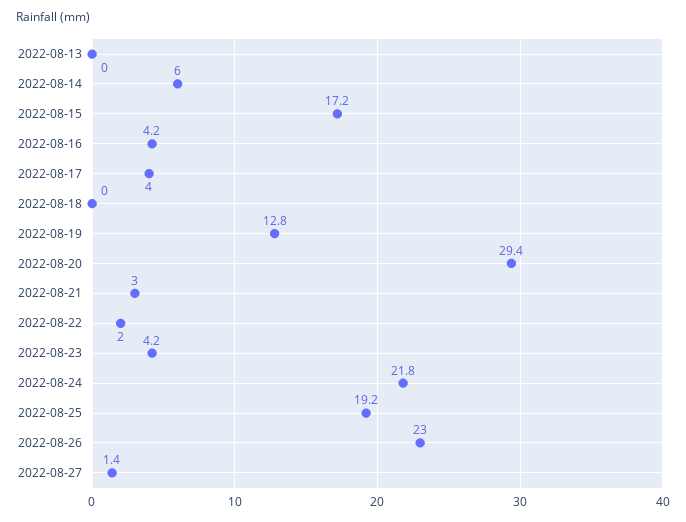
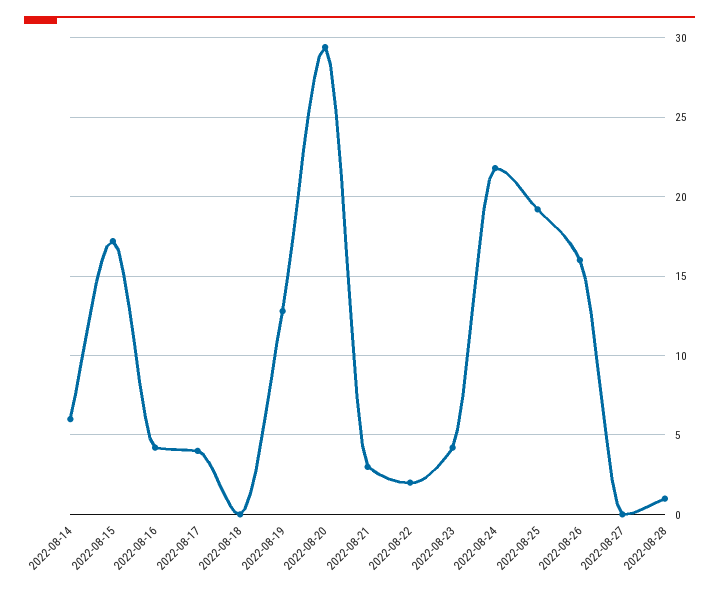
2022-08-13: 0 -> none
2022-08-26: 23 -> 16
2022-08-27: 1.4 -> 0
2022-08-28: none -> 1

